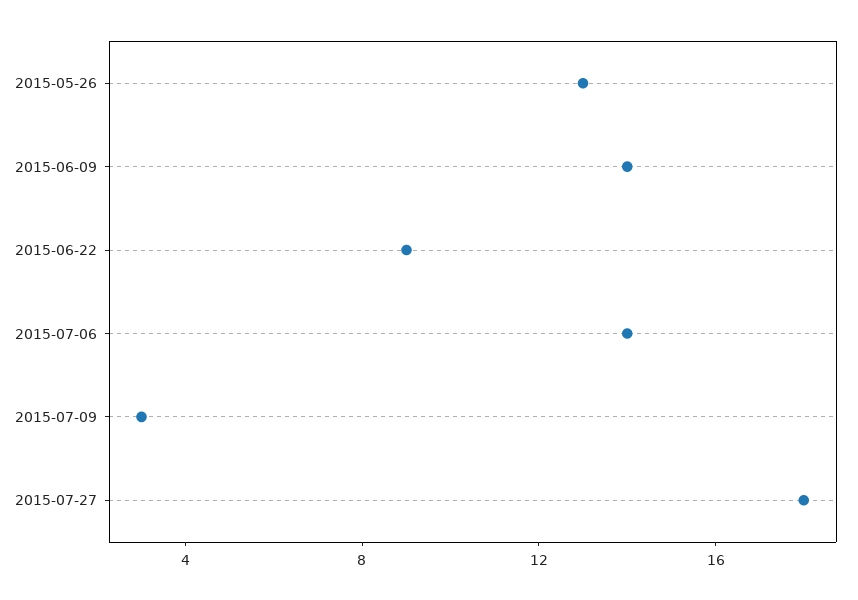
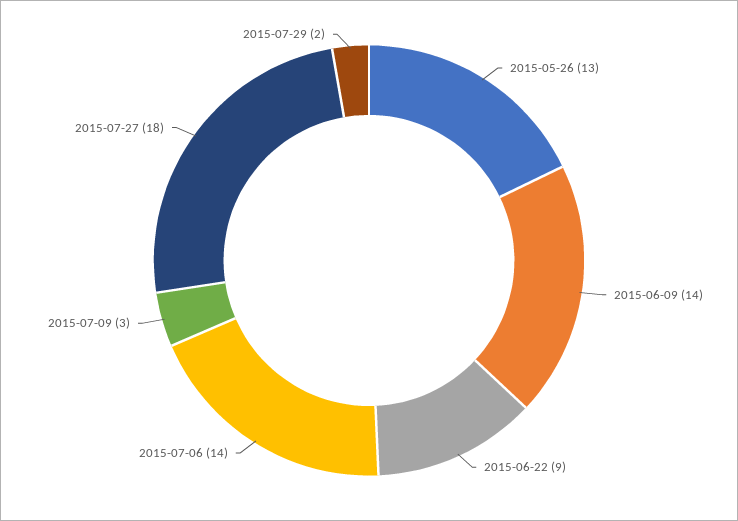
2015-07-29: none -> 2

